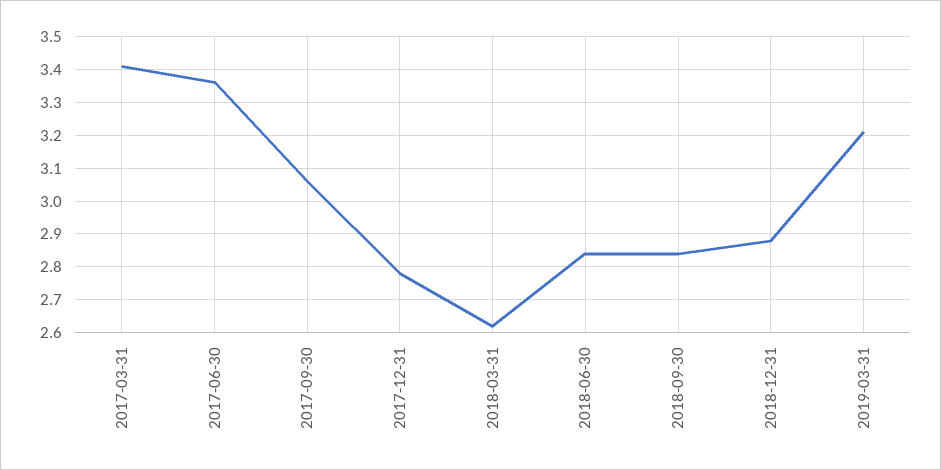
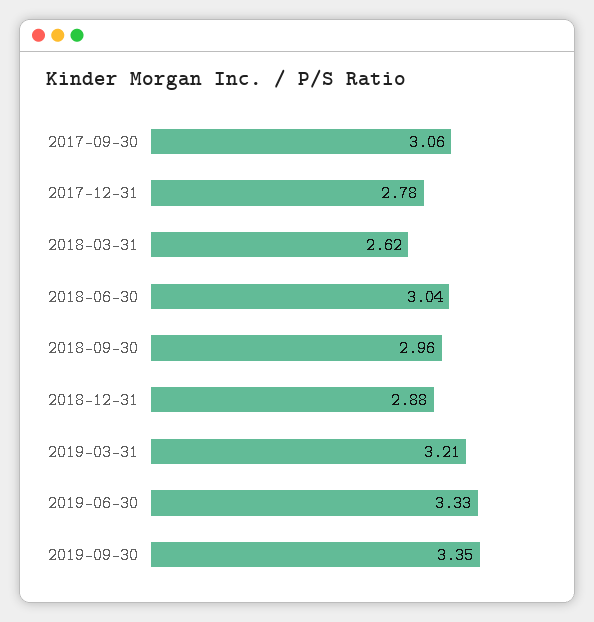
2017-03-31: 3.4 -> none
2017-06-30: 3.35 -> none
2018-06-30: 2.85 -> 3.04
2018-09-30: 2.85 -> 2.96
2019-06-30: none -> 3.33
2019-09-30: none -> 3.35

